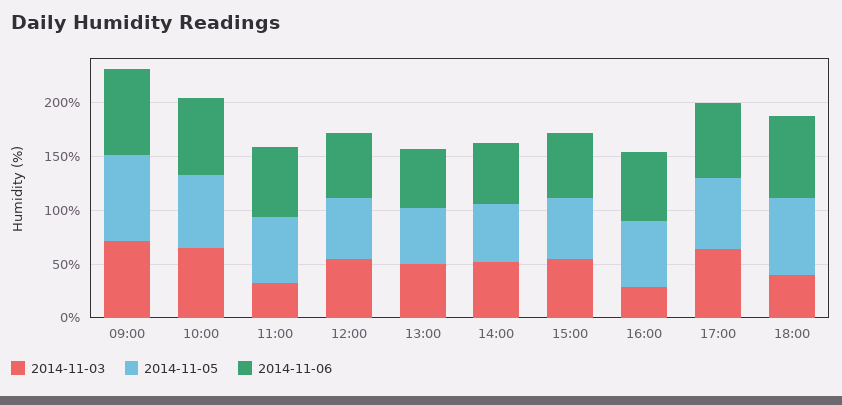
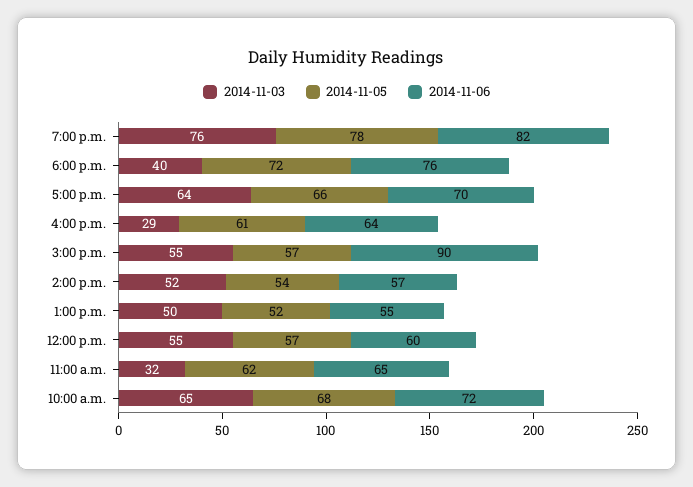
2014-11-03, 09:00: 70 -> none
2014-11-05, 09:00: 80 -> none
2014-11-06, 09:00: 80 -> none
2014-11-06, 15:00: 60 -> 90
2014-11-03, 7:00 p.m.: none -> 76
2014-11-05, 7:00 p.m.: none -> 78
2014-11-06, 7:00 p.m.: none -> 82

